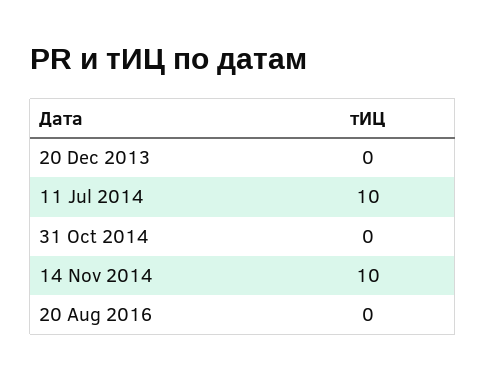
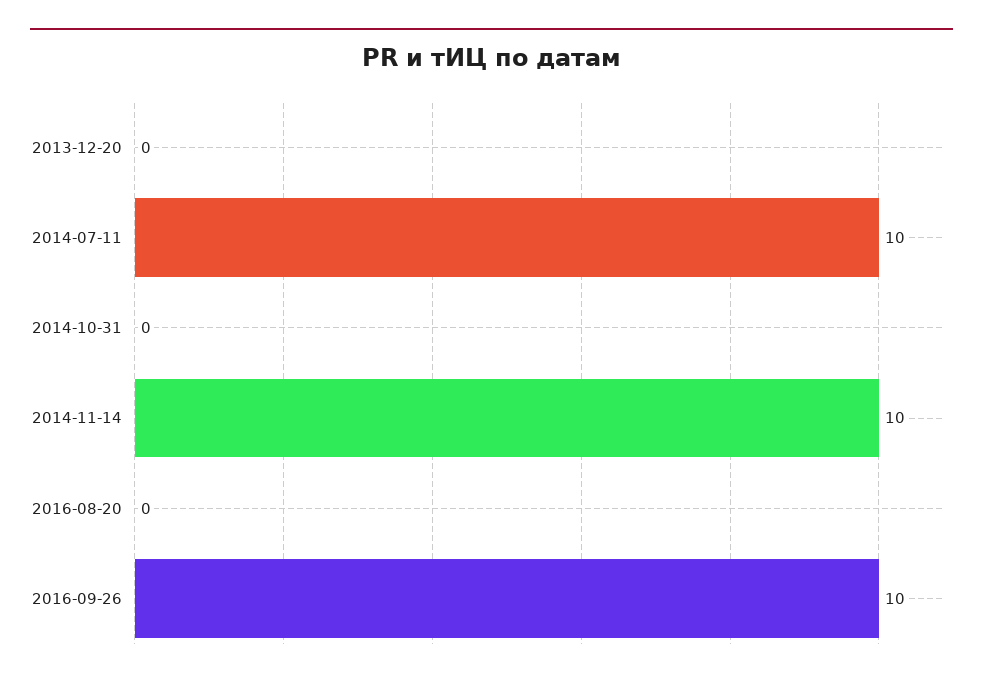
2016-09-26: none -> 10

